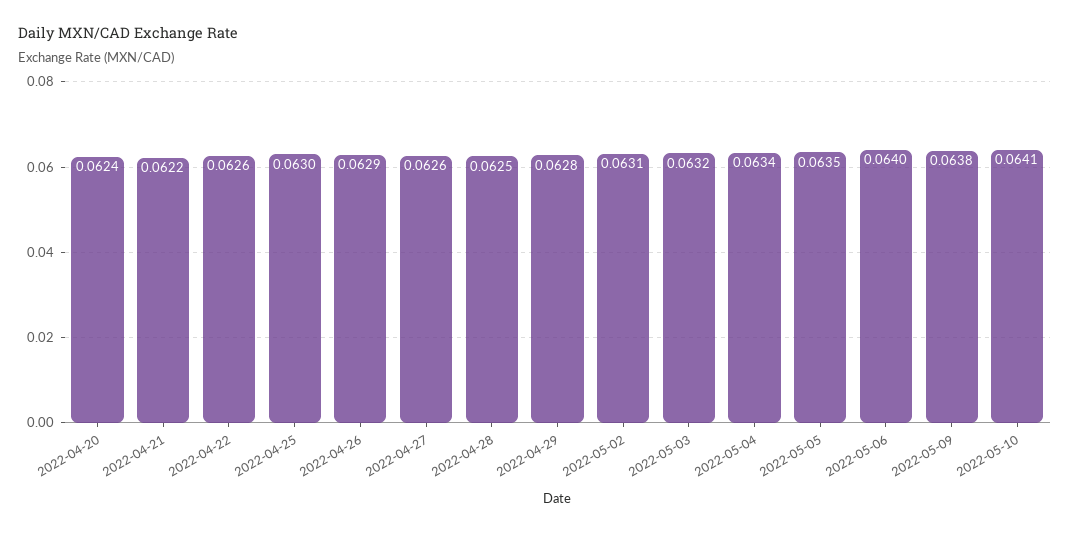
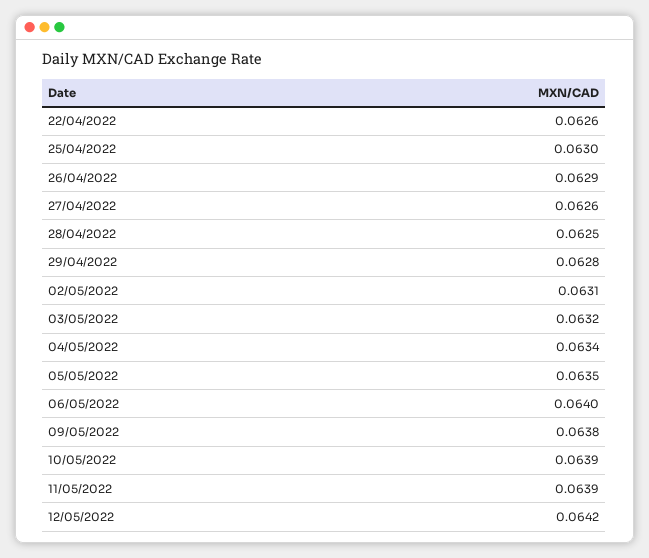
2022-04-20: 0.0624 -> none
2022-04-21: 0.0622 -> none
2022-05-10: 0.0641 -> 0.0639
11/05/2022: none -> 0.0639
12/05/2022: none -> 0.0642

